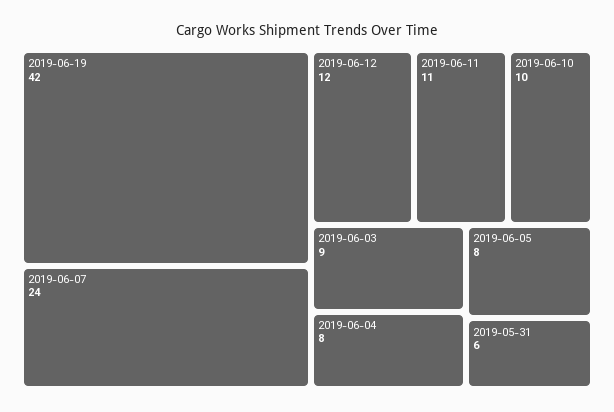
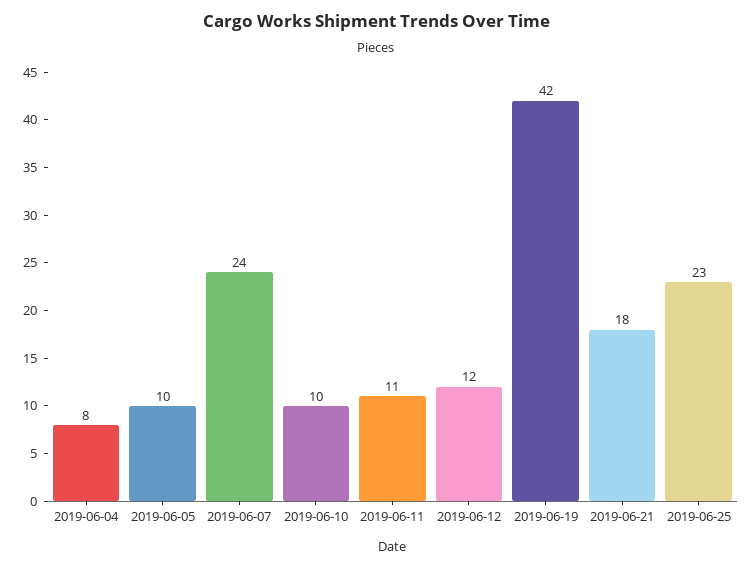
2019-06-03: 9 -> none
2019-06-05: 8 -> 10
2019-05-31: 6 -> none
2019-06-21: none -> 18
2019-06-25: none -> 23

